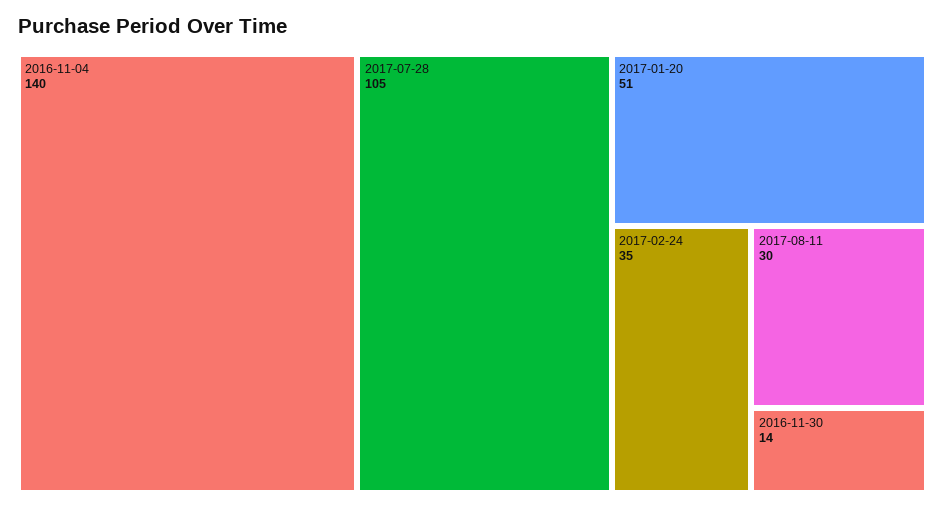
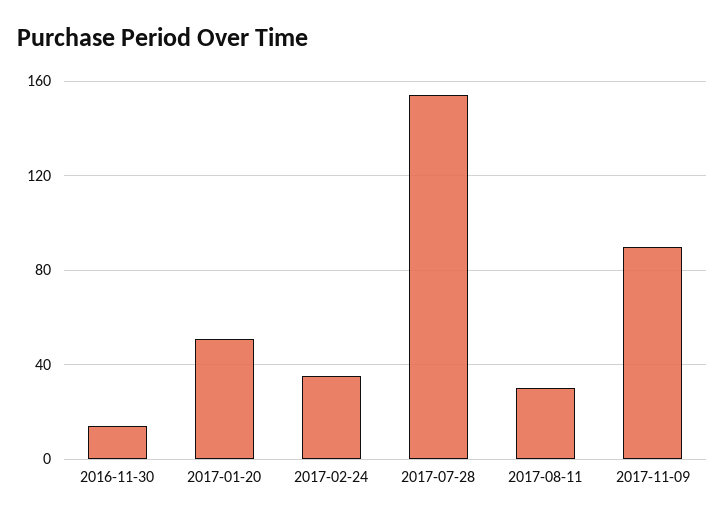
2016-11-04: 140 -> none
2017-07-28: 105 -> 155
2017-11-09: none -> 90

